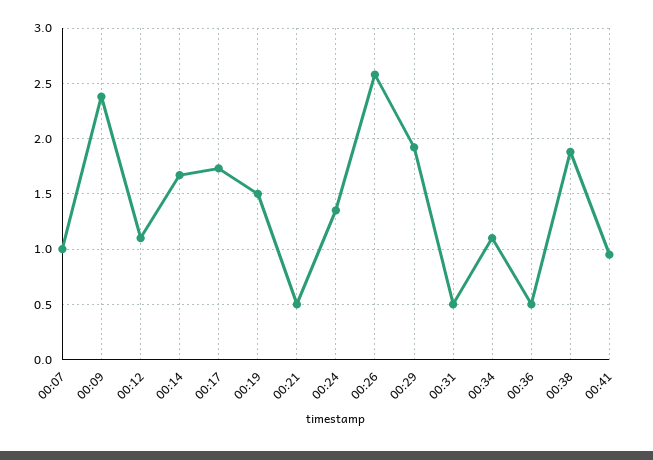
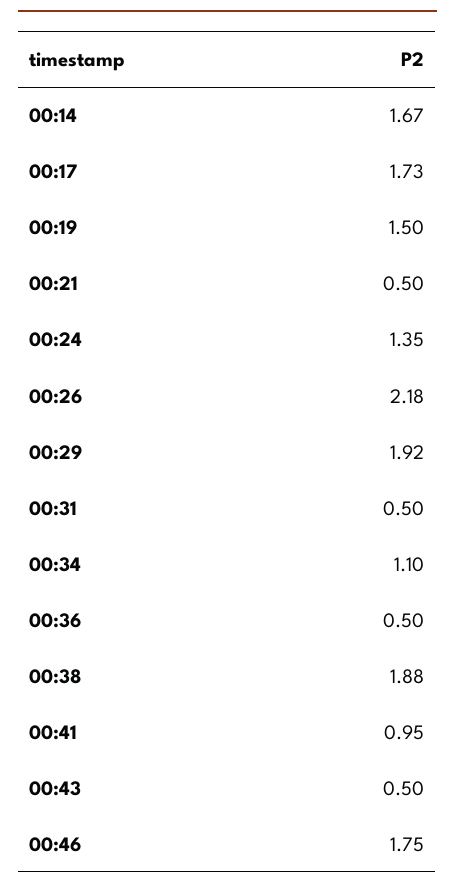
00:07: 1 -> none
00:09: 2.4 -> none
00:12: 1.1 -> none
00:26: 2.6 -> 2.18
00:43: none -> 0.5
00:46: none -> 1.75

